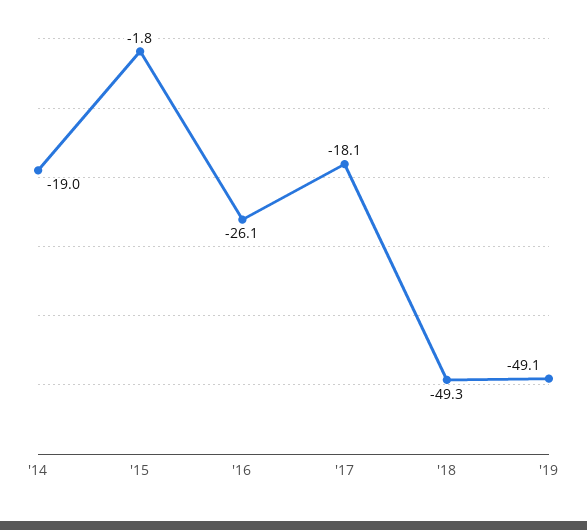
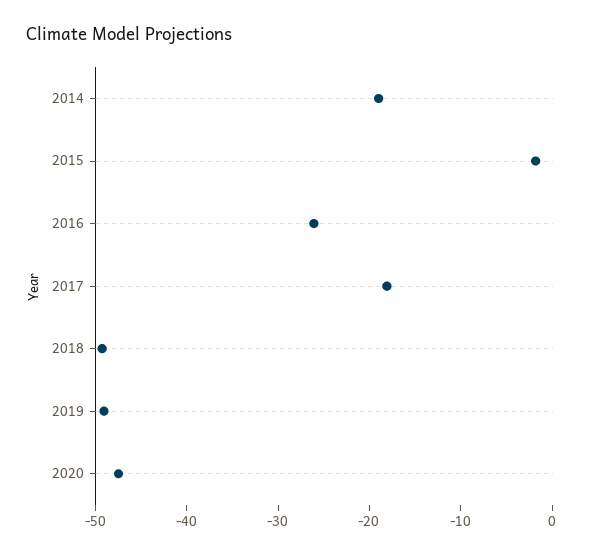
2020: none -> -48

